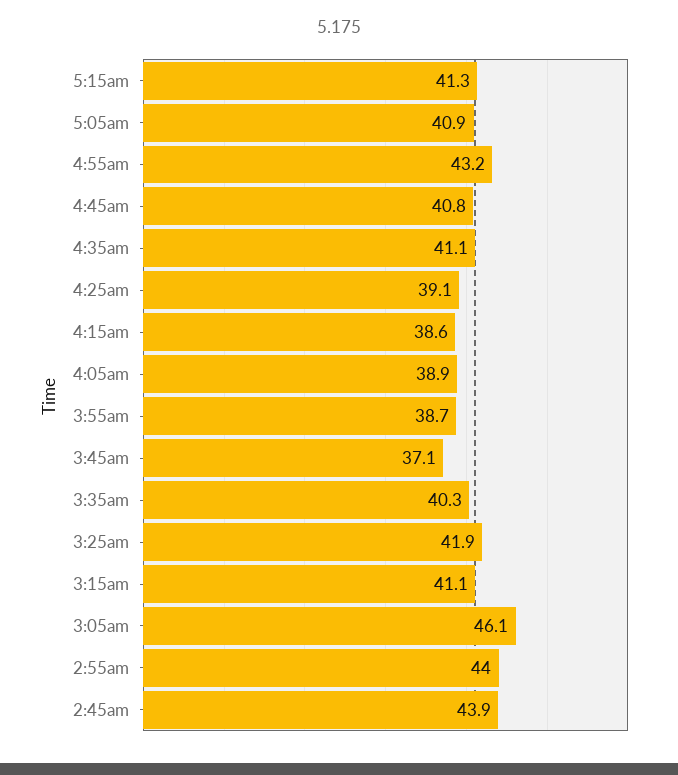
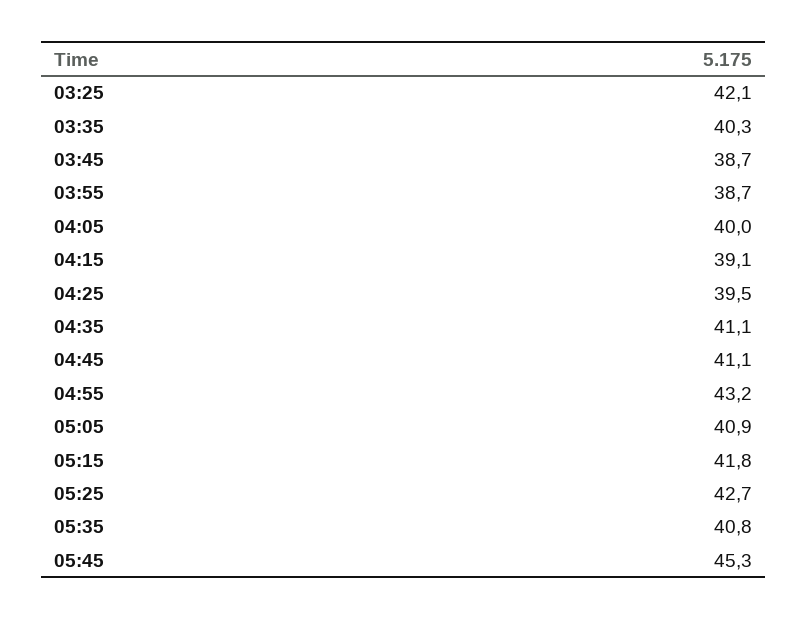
5:15am: 41.3 -> 41.8
4:45am: 40.8 -> 41.1
4:25am: 39.1 -> 39.5
4:15am: 38.6 -> 39.1
4:05am: 38.9 -> 40
3:45am: 37.1 -> 38.7
3:25am: 41.9 -> 42.1
3:15am: 41.1 -> none
3:05am: 46.1 -> none
2:55am: 44 -> none
2:45am: 43.9 -> none
05:25: none -> 42.7
05:35: none -> 40.8
05:45: none -> 45.3

